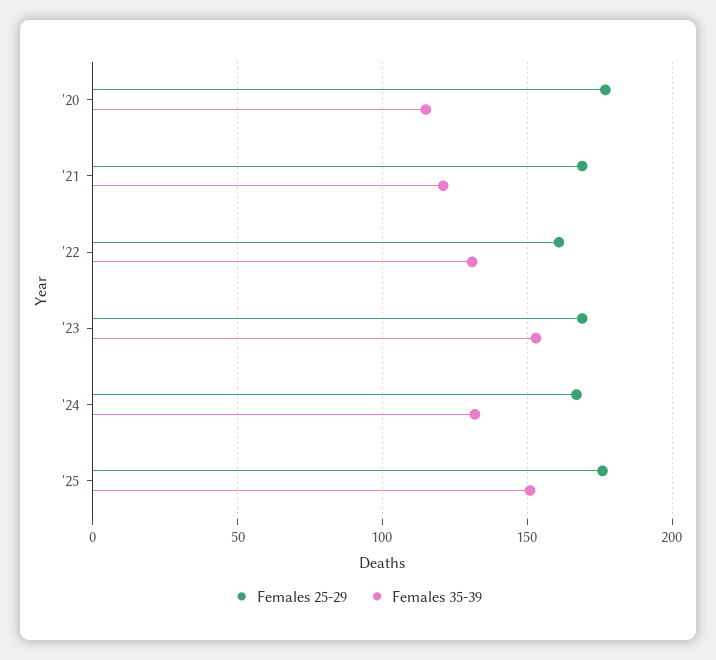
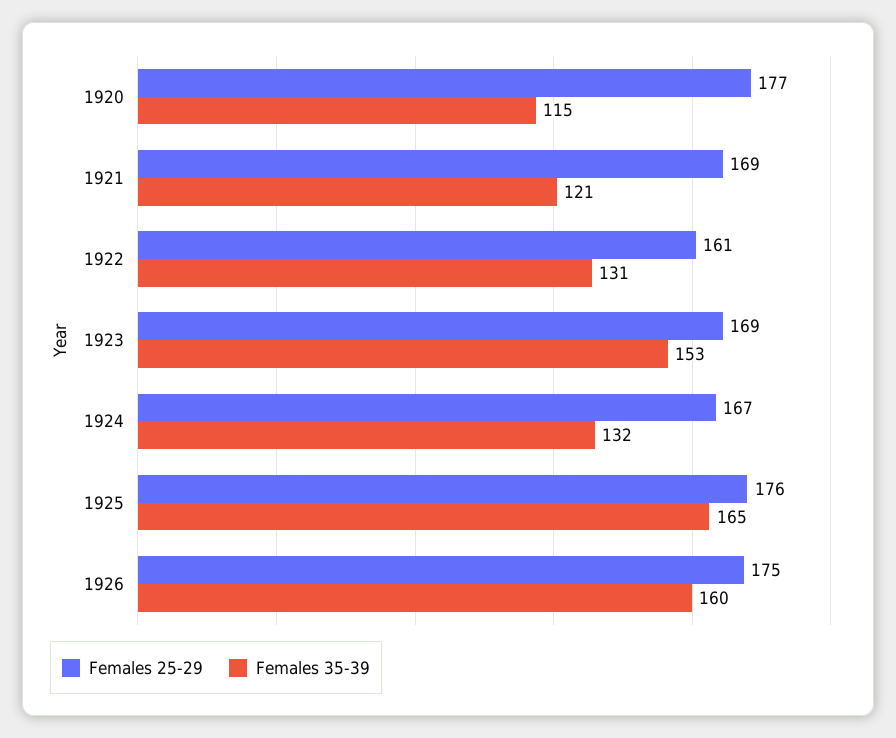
Females 35-39, '25: 150 -> 165
Females 25-29, 1926: none -> 175
Females 35-39, 1926: none -> 160

